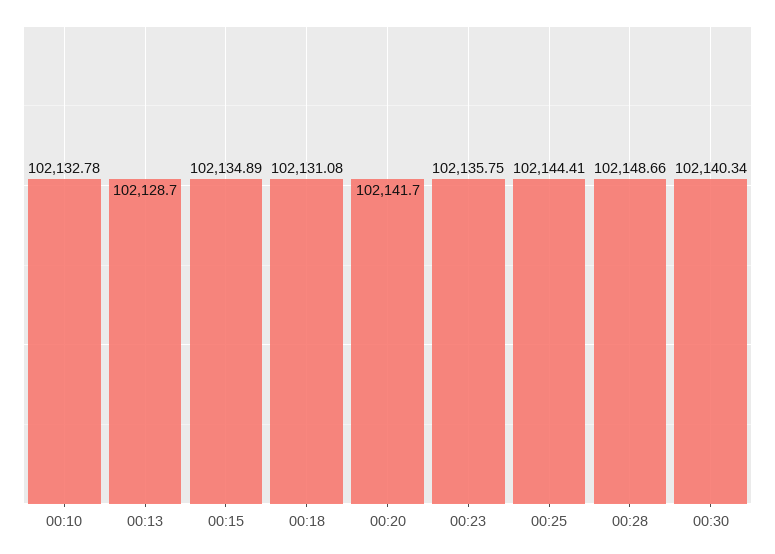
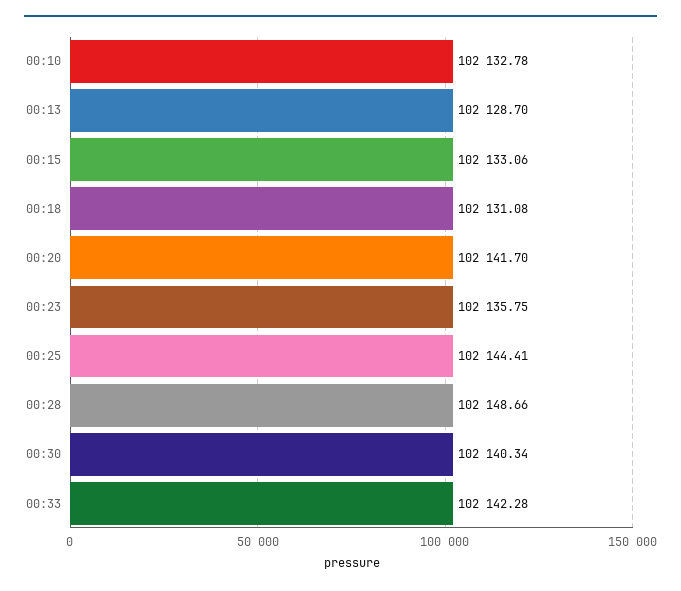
00:15: 102134.89 -> 102133.06
00:33: none -> 102142.28

